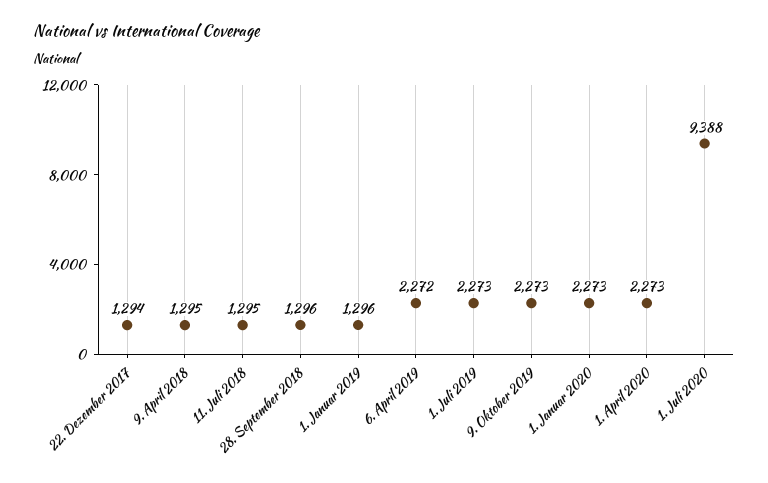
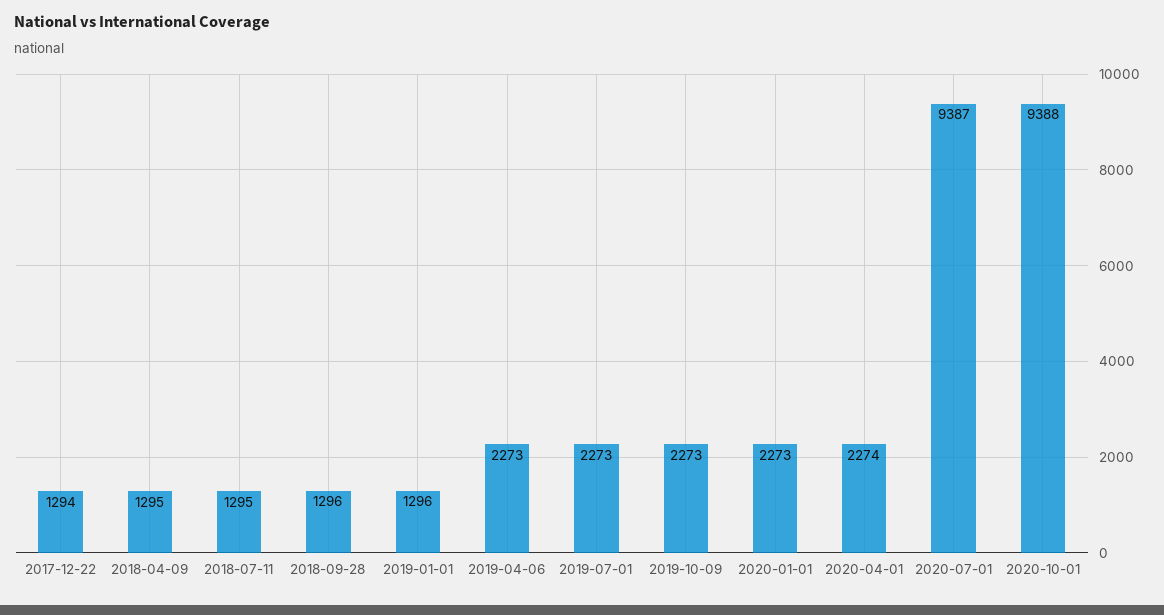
6. April 2019: 2272 -> 2273
1. April 2020: 2273 -> 2274
1. Juli 2020: 9388 -> 9387
2020-10-01: none -> 9388

